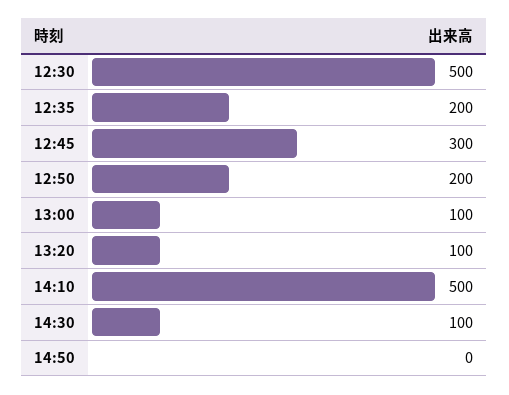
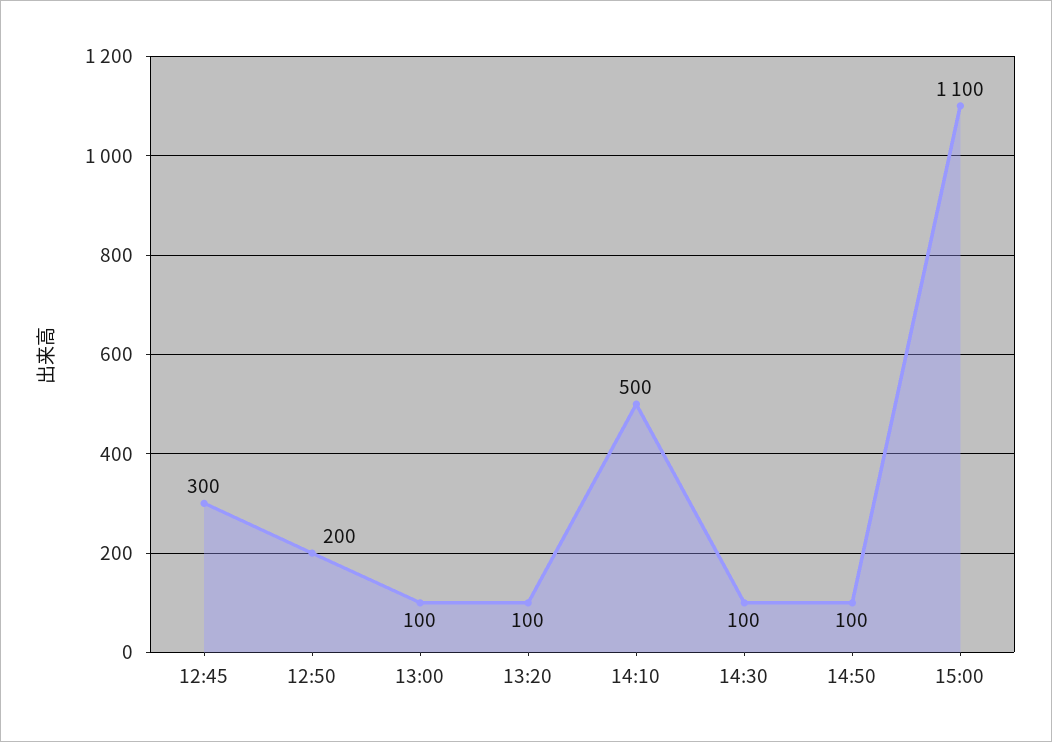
12:30: 500 -> none
12:35: 200 -> none
14:50: 0 -> 100
15:00: none -> 1100

